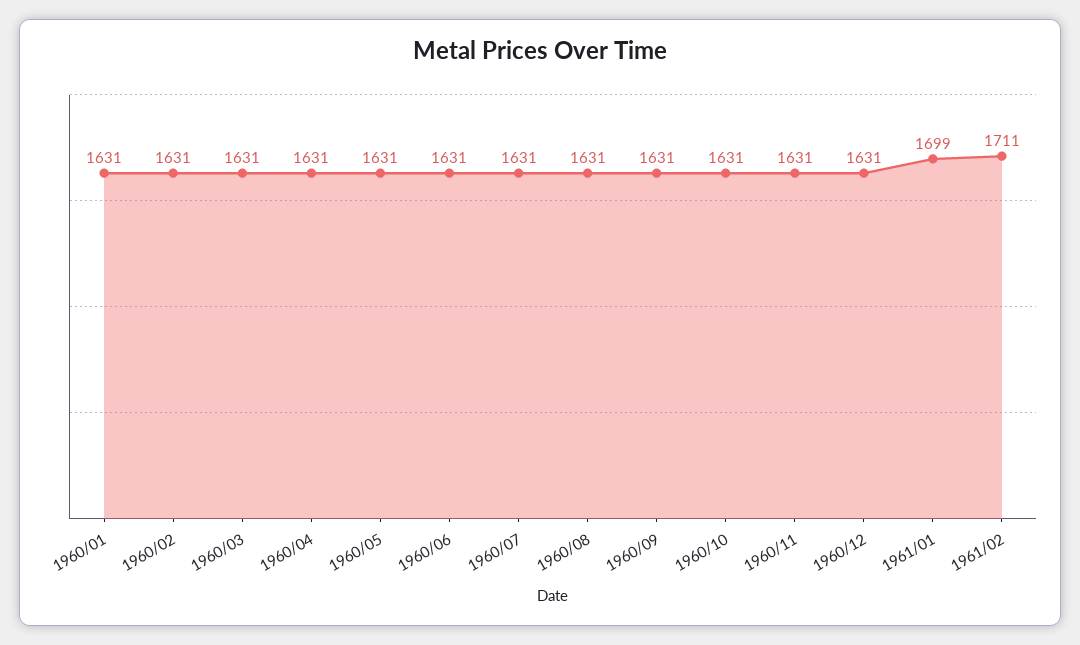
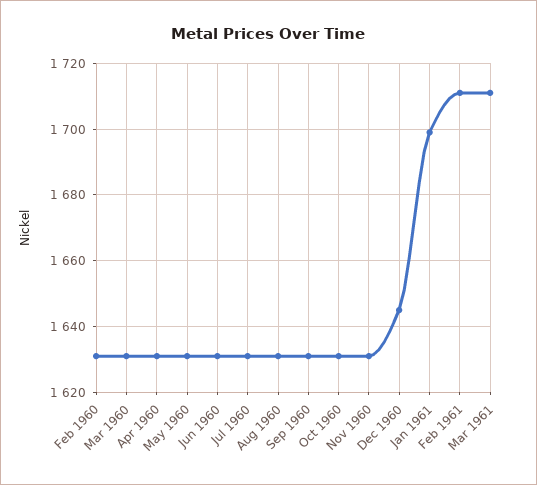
1960/01: 1631 -> none
1960/12: 1631 -> 1645
Mar 1961: none -> 1710

